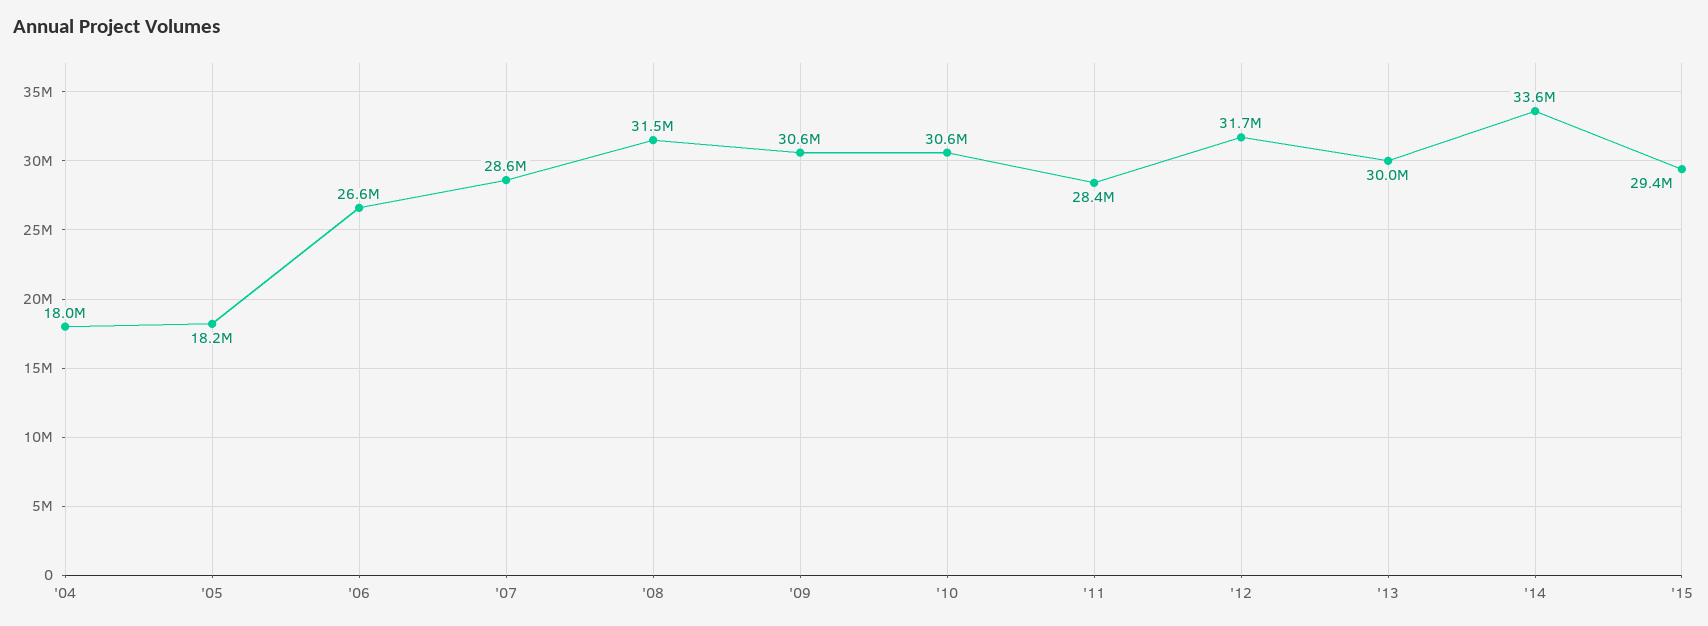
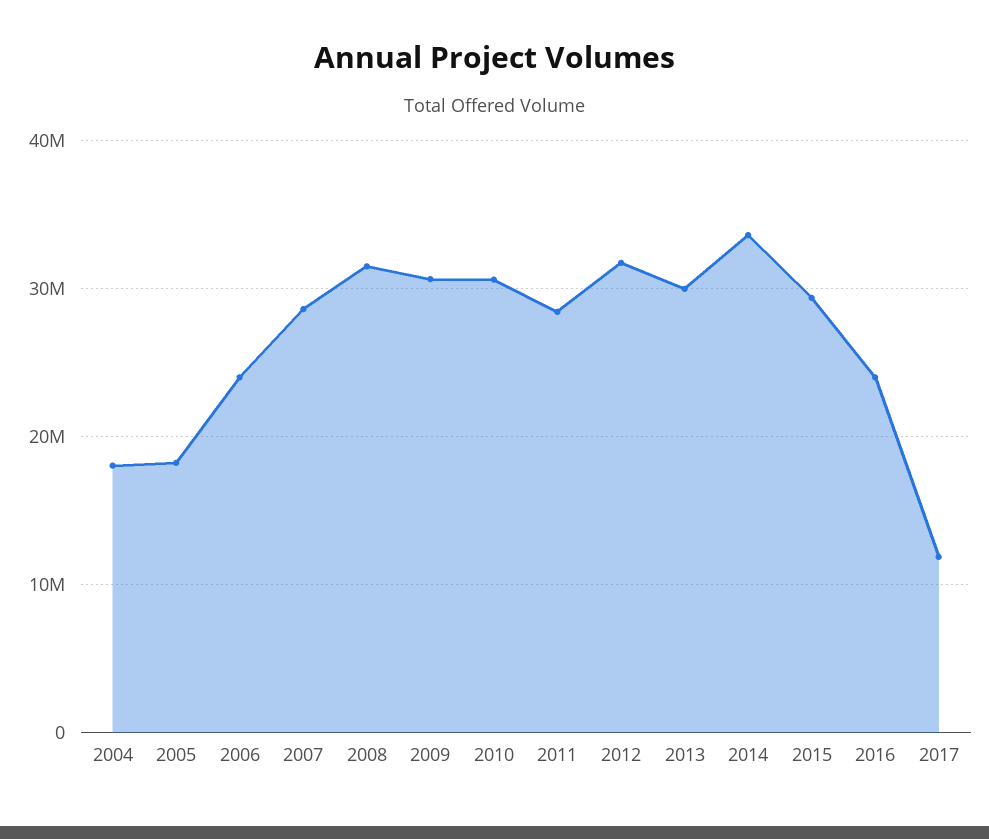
'06: 26600000 -> 24000000
2016: none -> 24000000
2017: none -> 12000000

